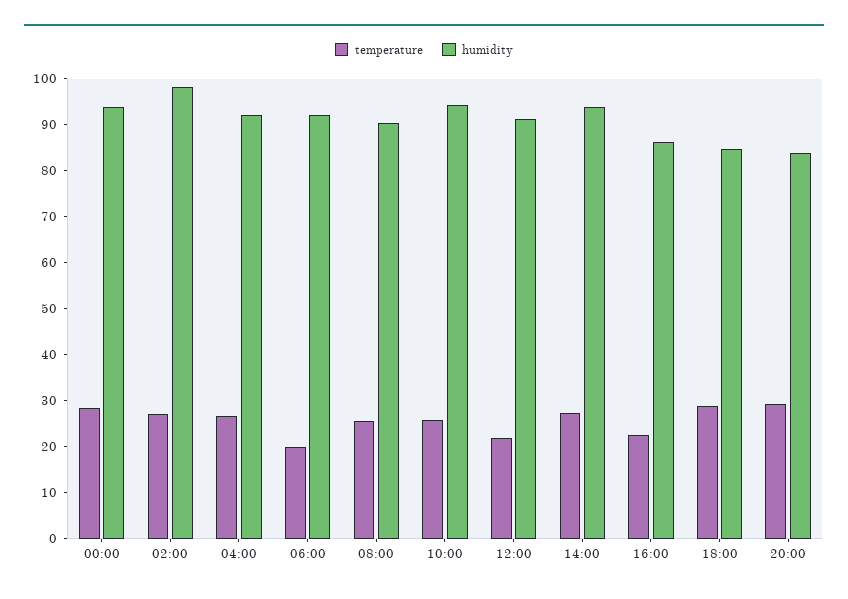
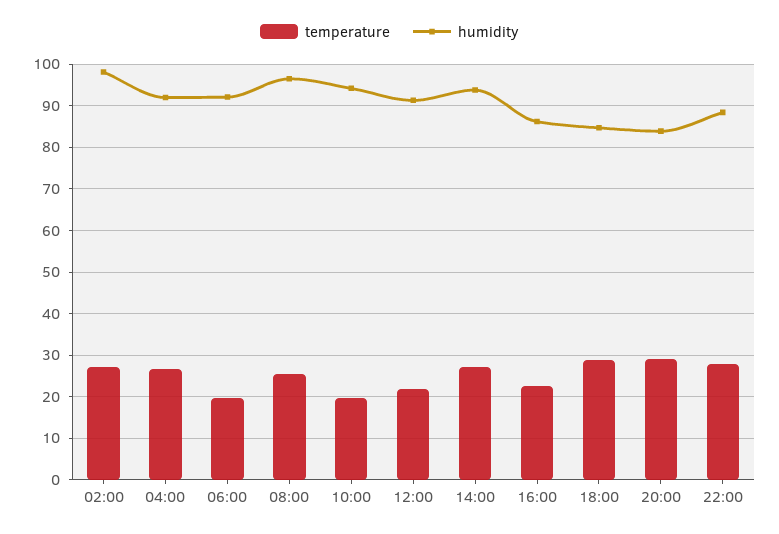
temperature, 00:00: 28 -> none
humidity, 00:00: 94 -> none
humidity, 08:00: 90 -> 96
temperature, 10:00: 26 -> 20
temperature, 22:00: none -> 28
humidity, 22:00: none -> 88

